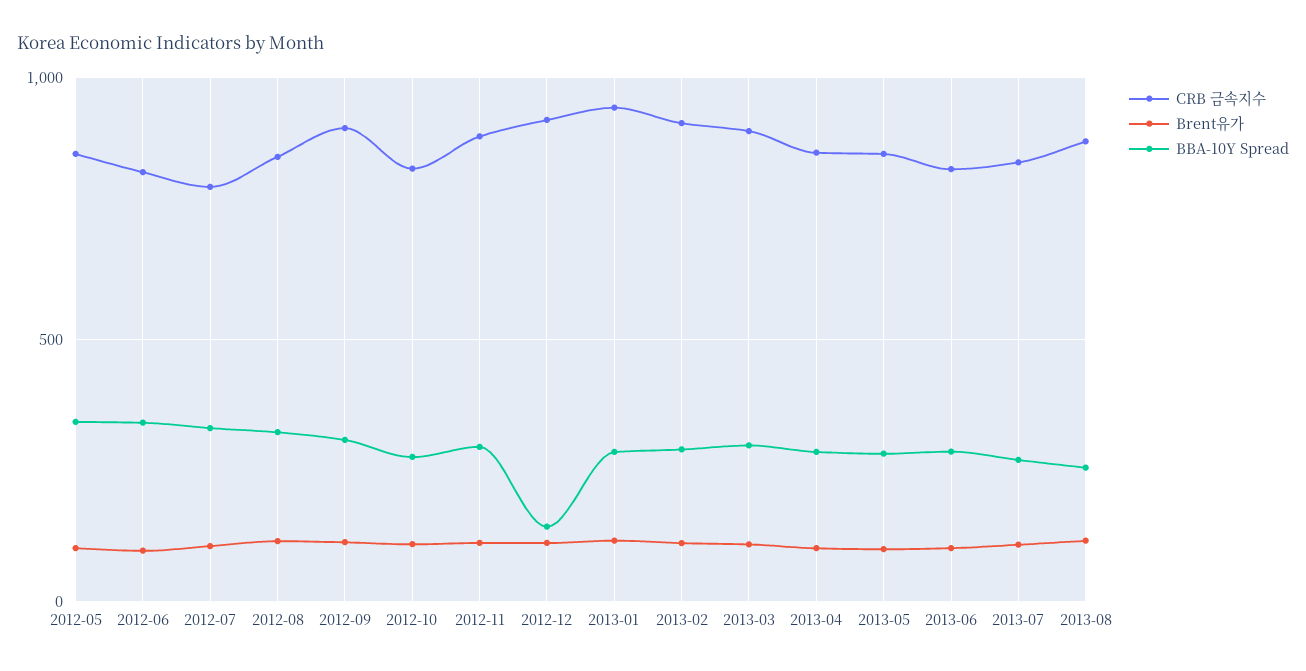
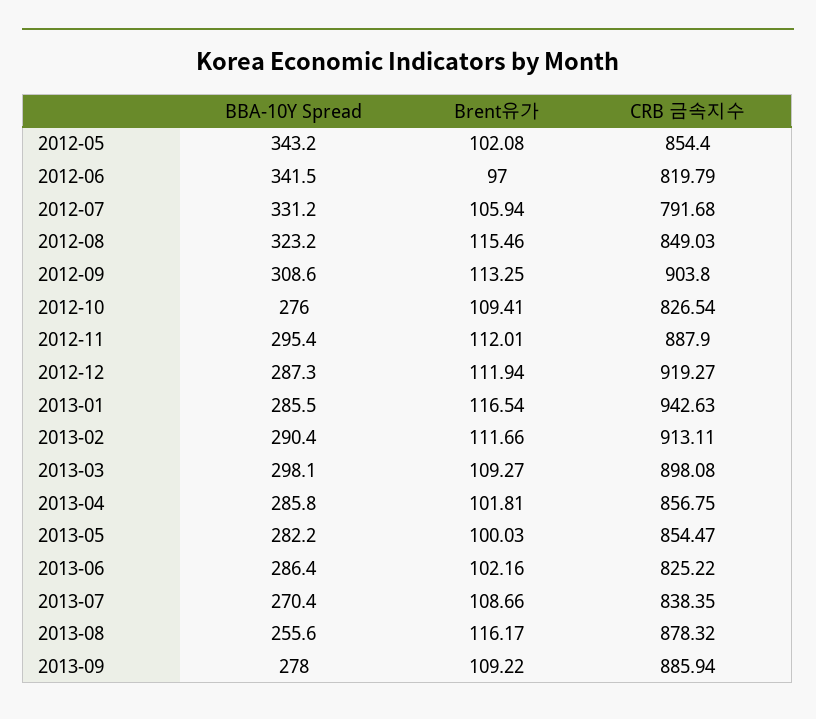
BBA-10Y Spread, 2012-12: 150 -> 287.3
BBA-10Y Spread, 2013-09: none -> 278
Brent유가, 2013-09: none -> 109.22
CRB 금속지수, 2013-09: none -> 885.94

